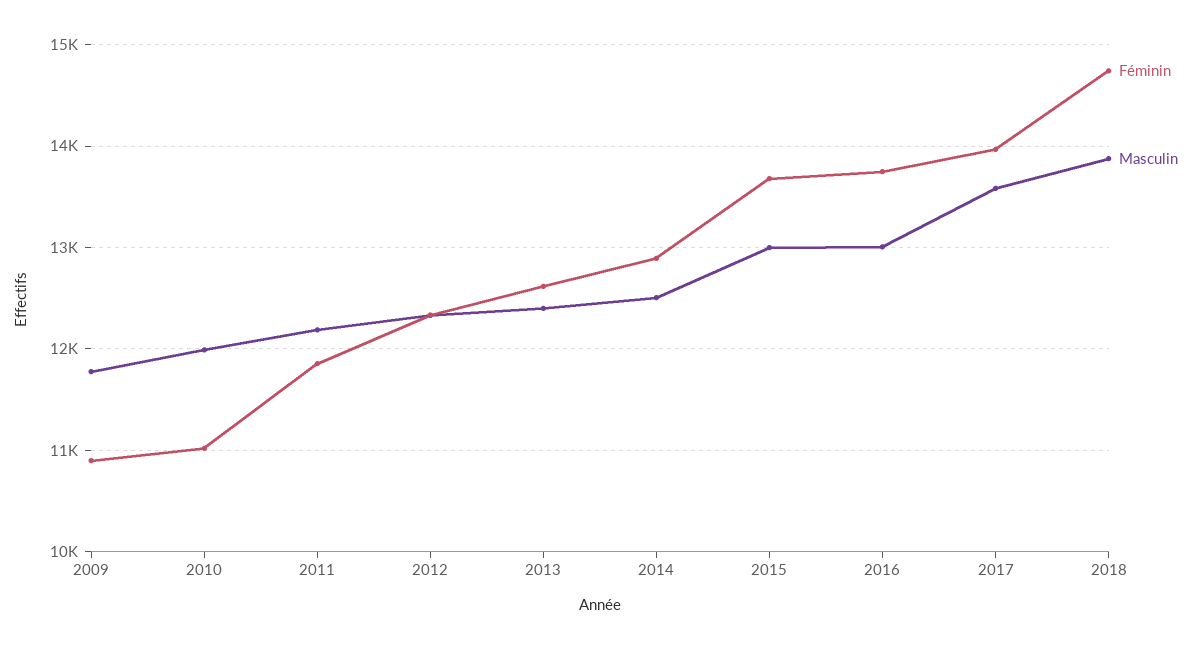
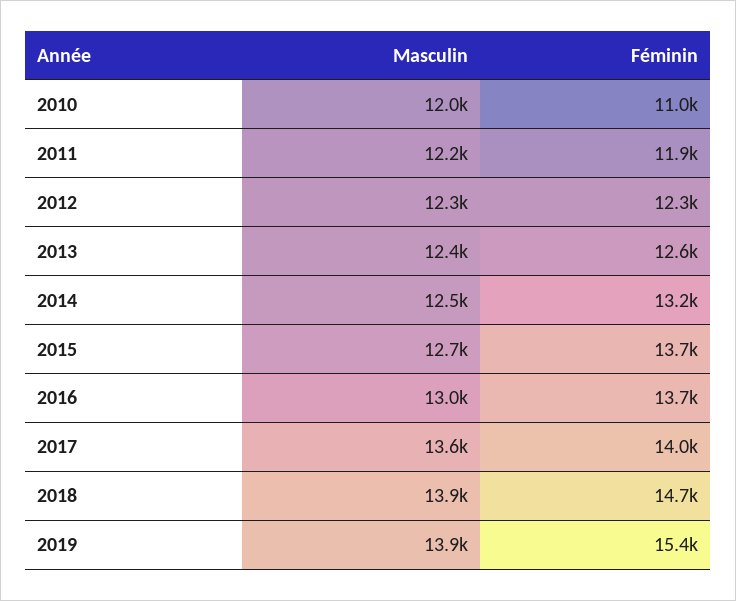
Féminin, 2009: 10900 -> none
Masculin, 2009: 11800 -> none
Féminin, 2014: 12900 -> 13200
Masculin, 2015: 13000 -> 12700
Masculin, 2019: none -> 13900
Féminin, 2019: none -> 15400

